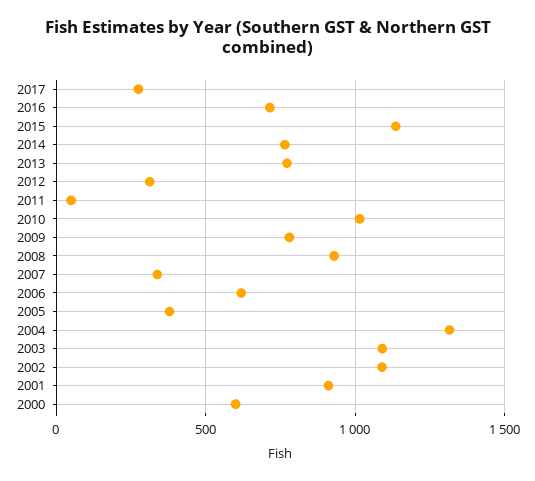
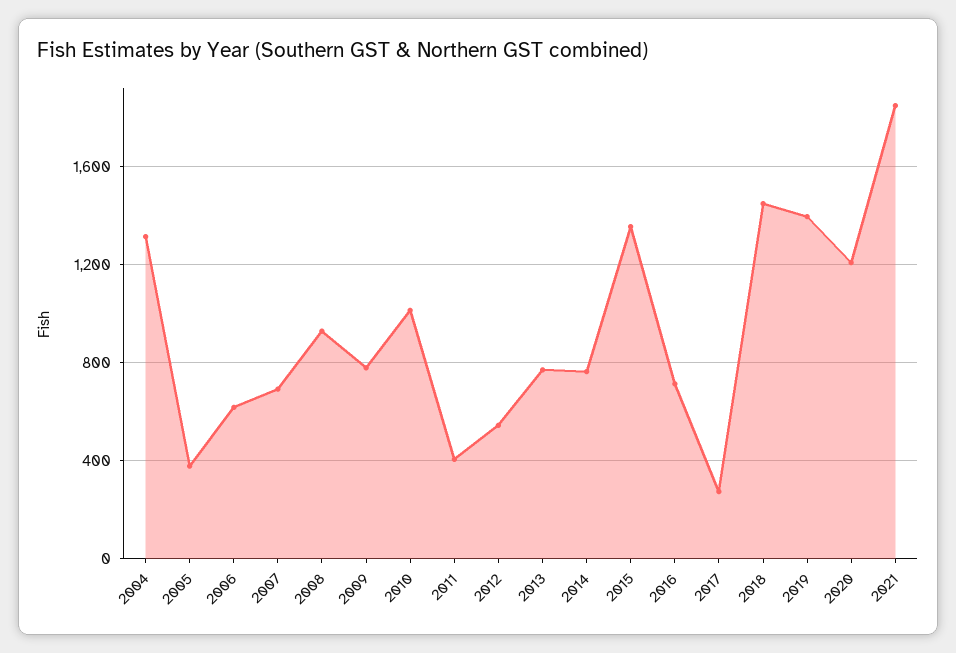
2015: 1150 -> 1350
2012: 300 -> 550
2011: 50 -> 400
2007: 350 -> 700
2003: 1100 -> none
2002: 1100 -> none
2001: 900 -> none
2000: 600 -> none
2018: none -> 1450
2019: none -> 1400
2020: none -> 1200
2021: none -> 1850

